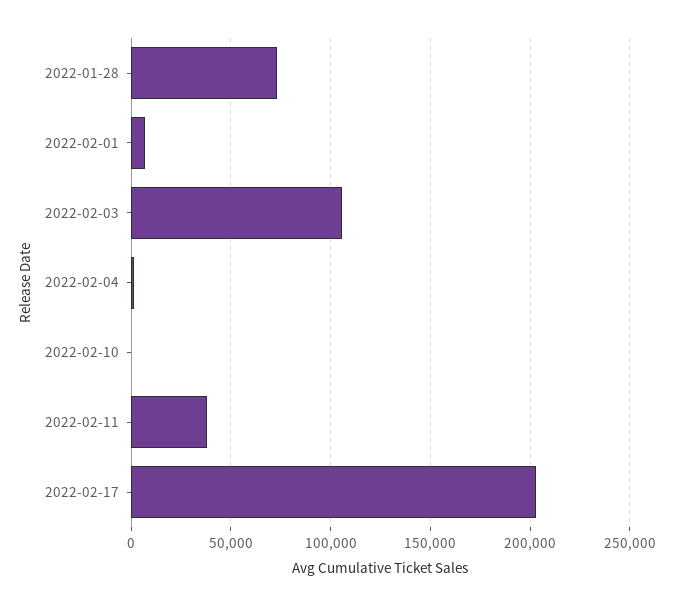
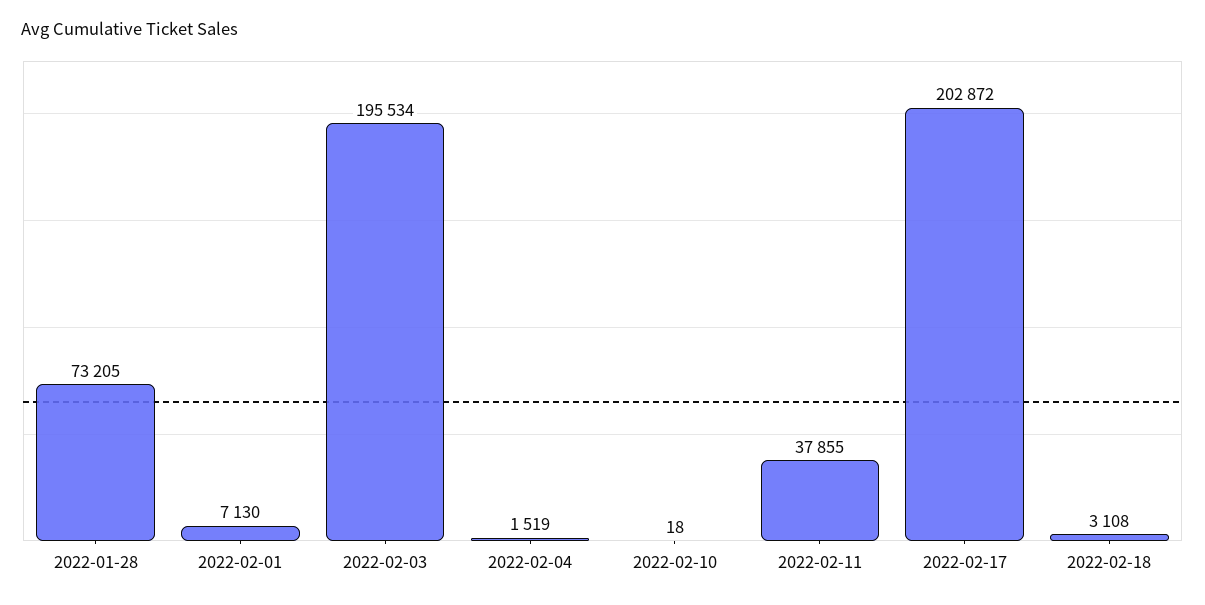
2022-02-03: 105000 -> 195534
2022-02-18: none -> 3108

